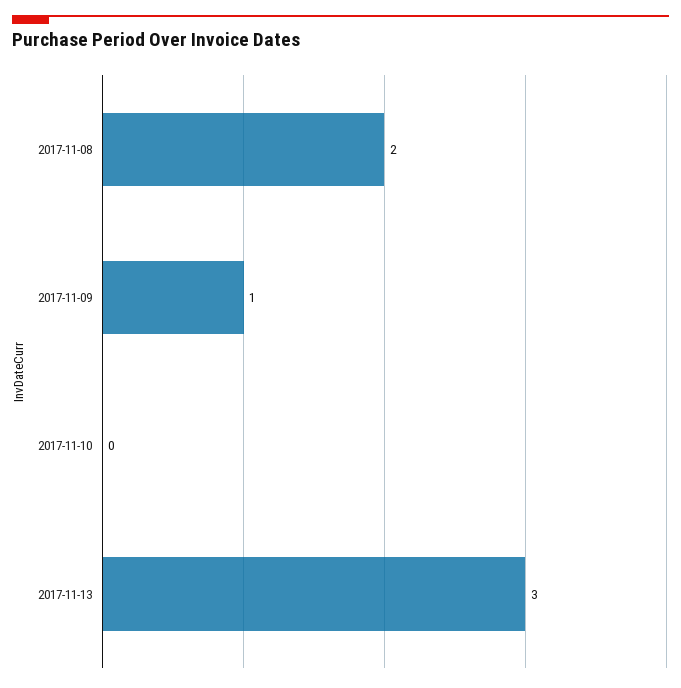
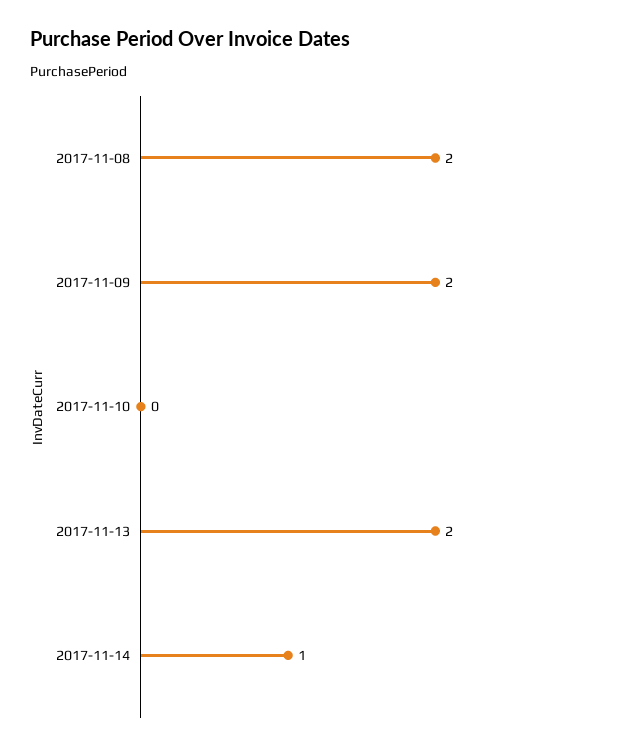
2017-11-09: 1 -> 2
2017-11-13: 3 -> 2
2017-11-14: none -> 1

